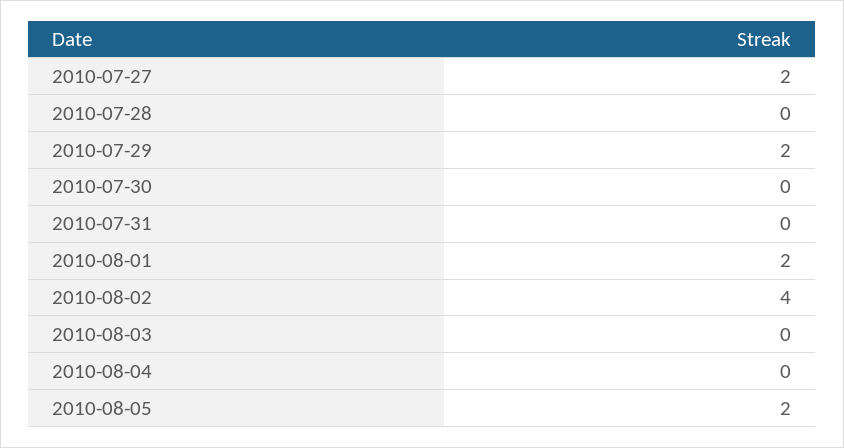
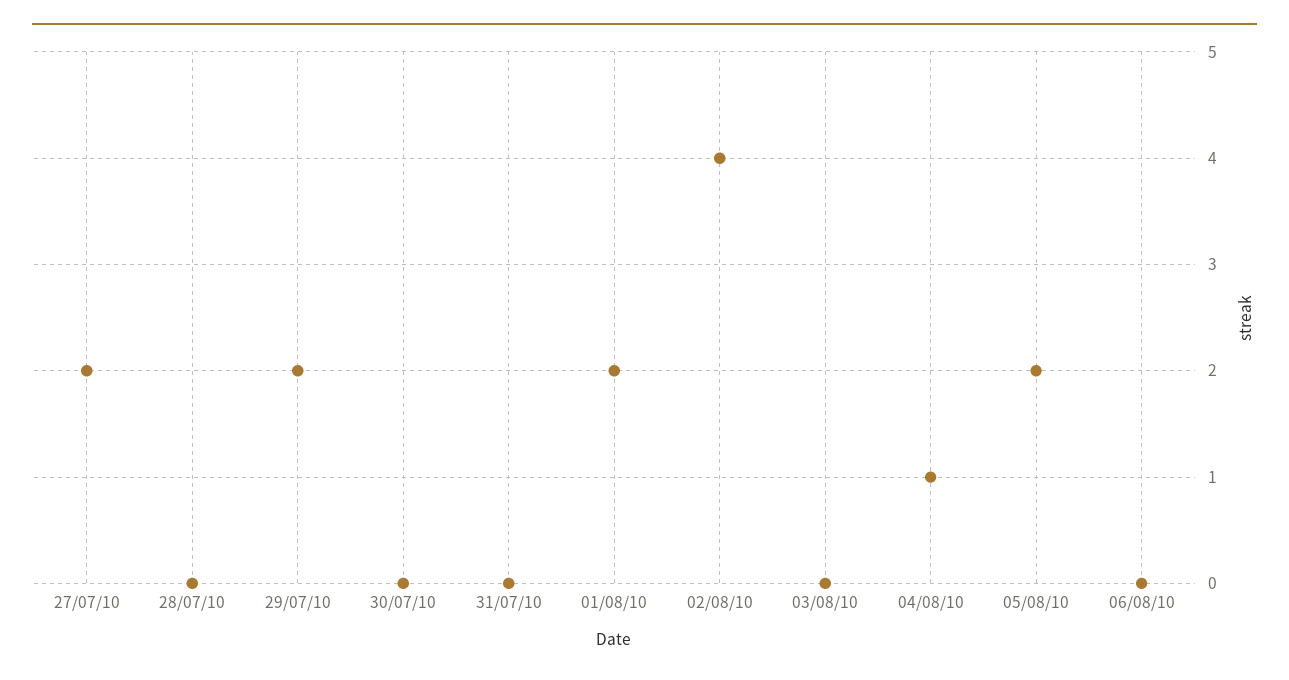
2010-08-04: 0 -> 1
06/08/10: none -> 0

